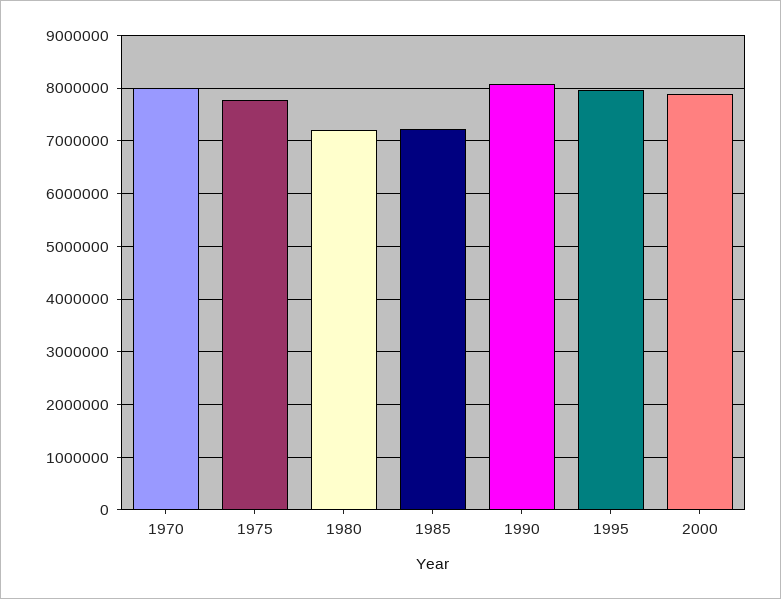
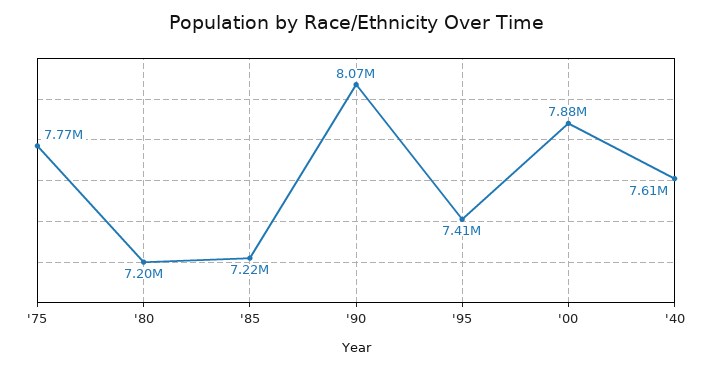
1970: 8000000 -> none
1995: 8000000 -> 7410000
'40: none -> 7610000

